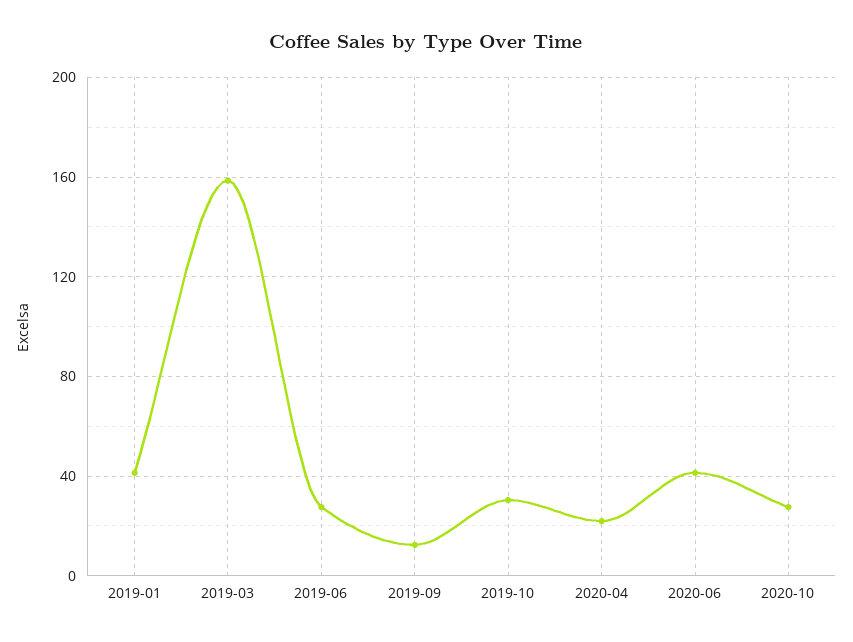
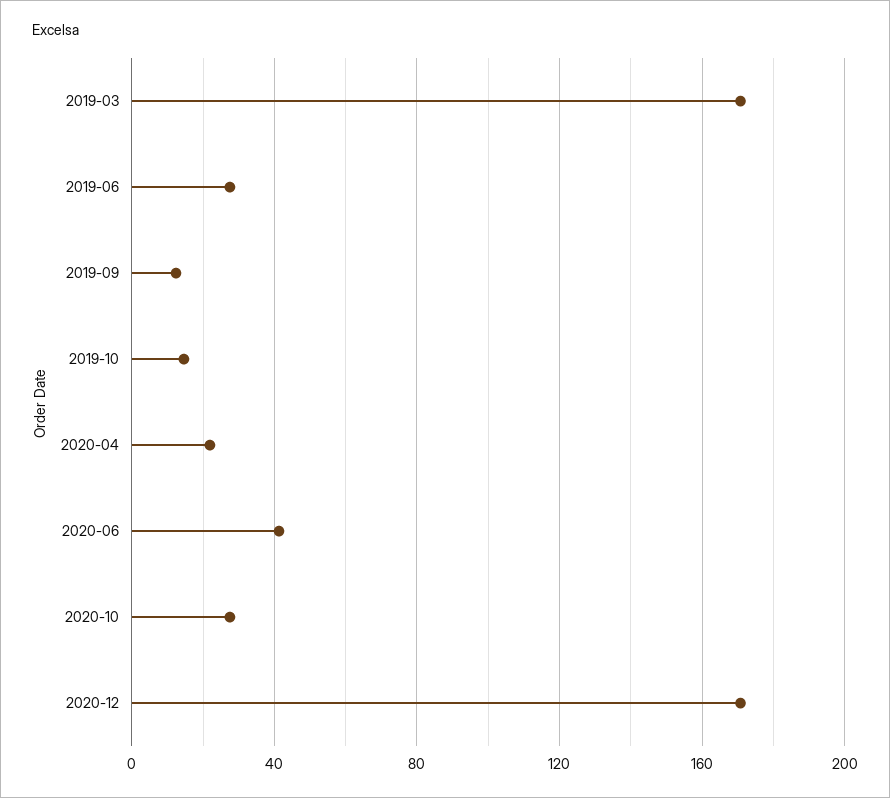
2019-01: 40 -> none
2019-03: 160 -> 170
2019-10: 30 -> 15
2020-12: none -> 170

